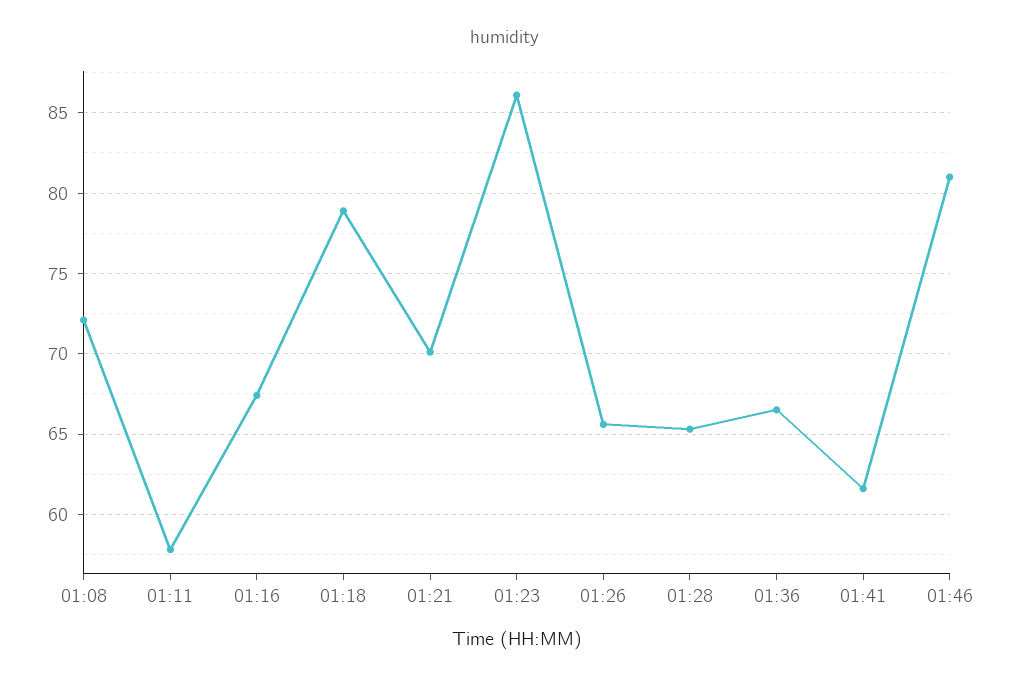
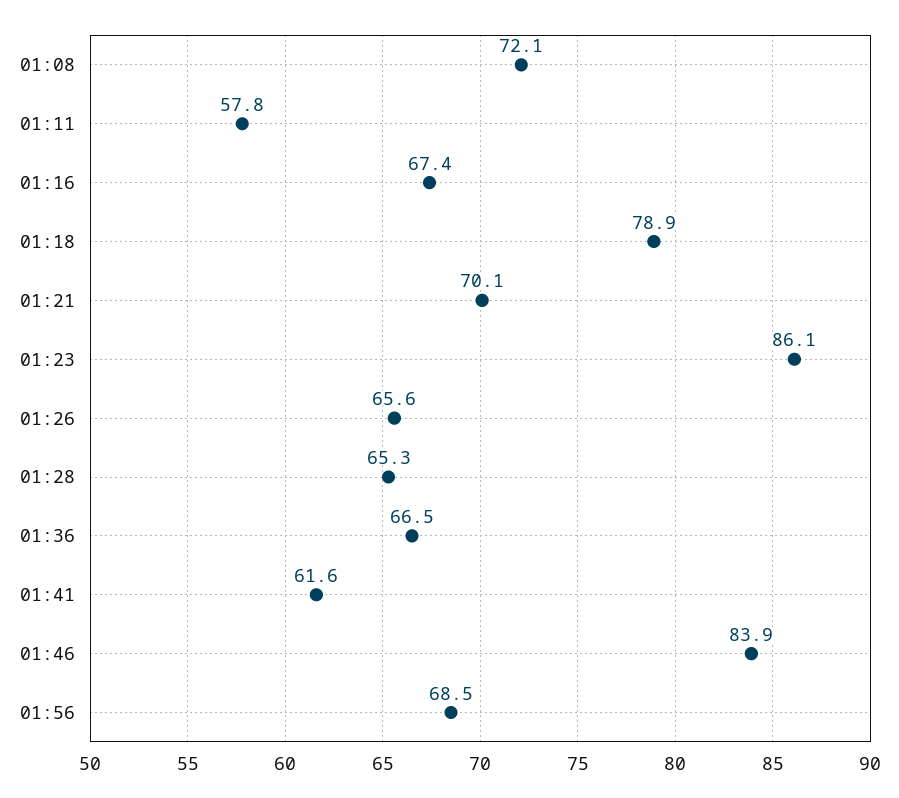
01:46: 81 -> 83.9
01:56: none -> 68.5

